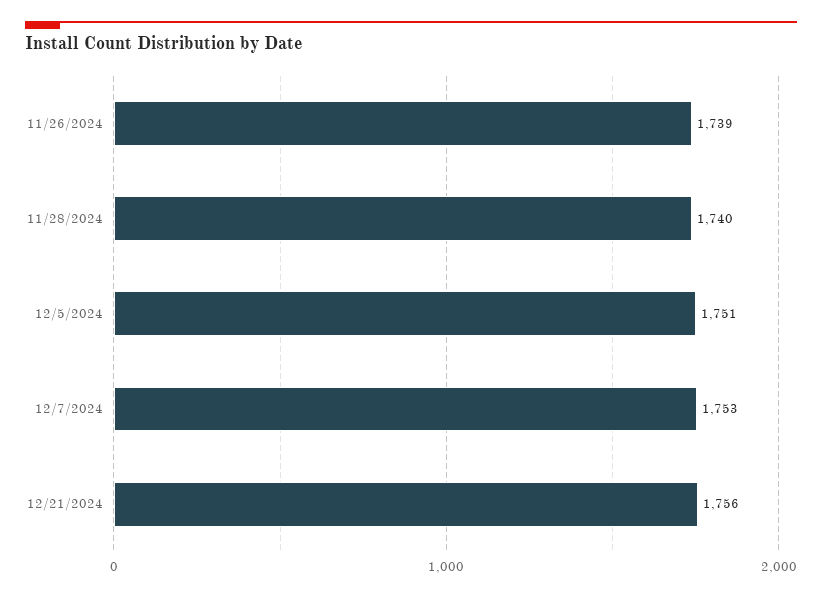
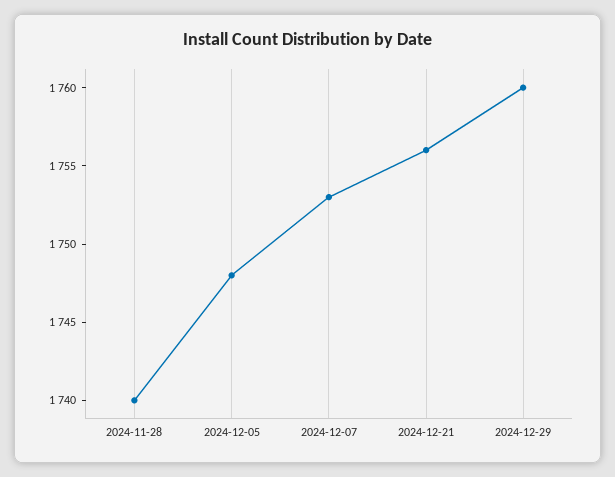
11/26/2024: 1739 -> none
12/5/2024: 1751 -> 1748
2024-12-29: none -> 1760

